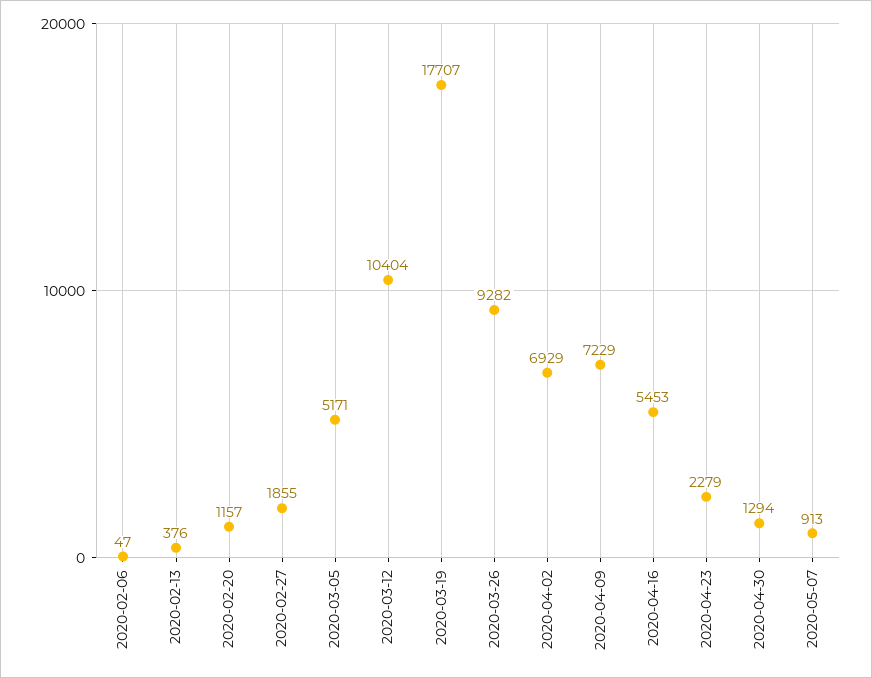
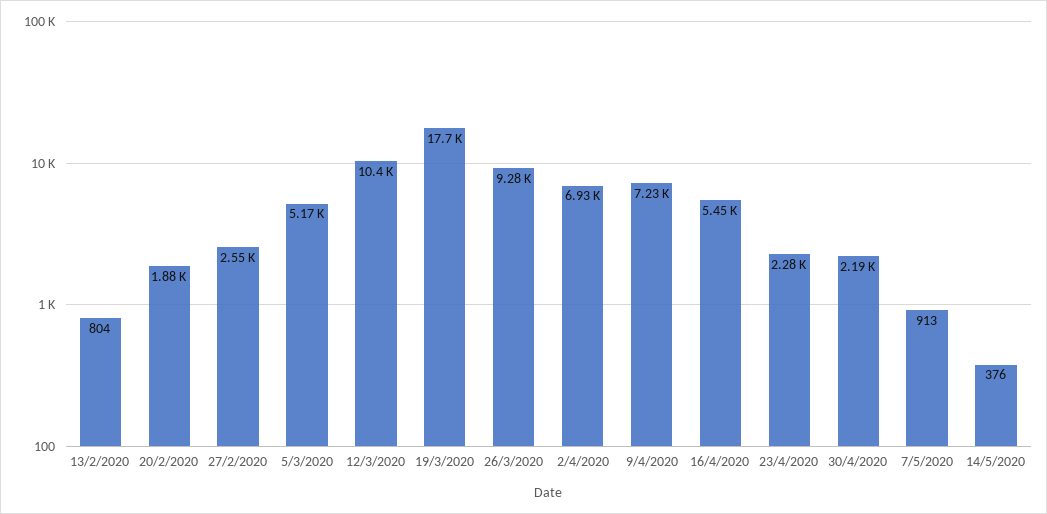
2020-02-06: 47 -> none
2020-02-13: 376 -> 804
2020-02-20: 1157 -> 1880
2020-02-27: 1855 -> 2550
2020-04-30: 1294 -> 2190
14/5/2020: none -> 376

